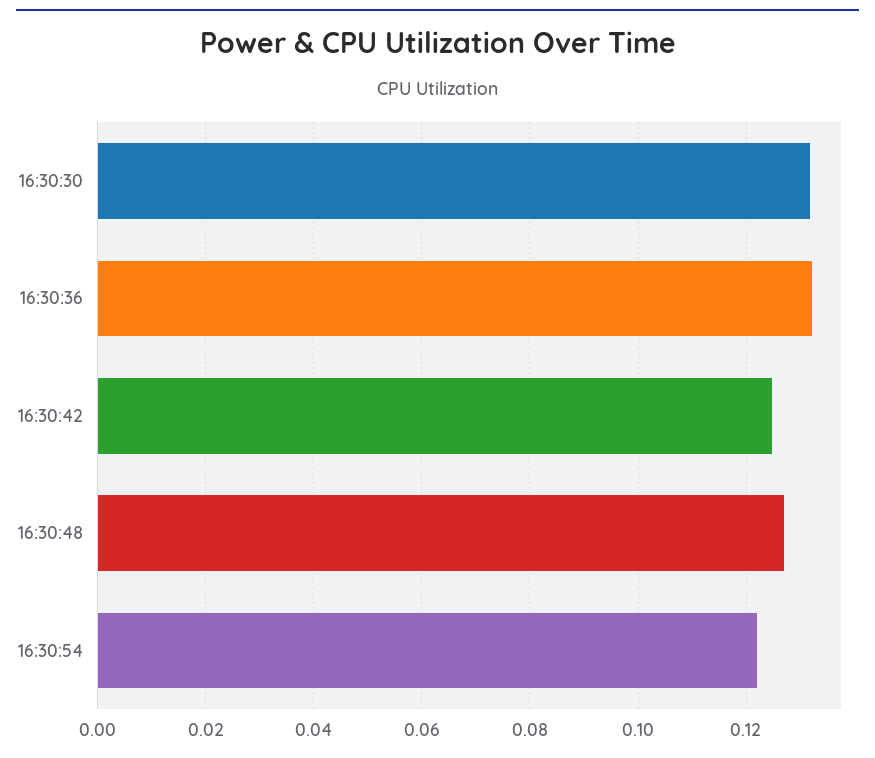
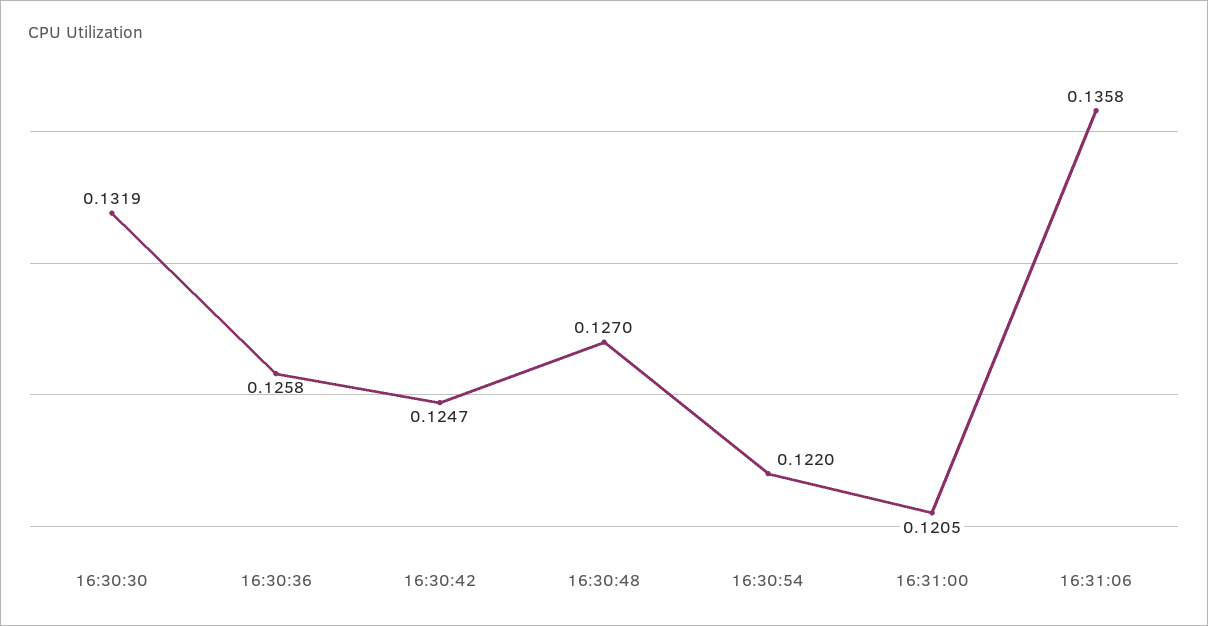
16:30:36: 0.132 -> 0.1258
16:31:00: none -> 0.1205
16:31:06: none -> 0.1358

